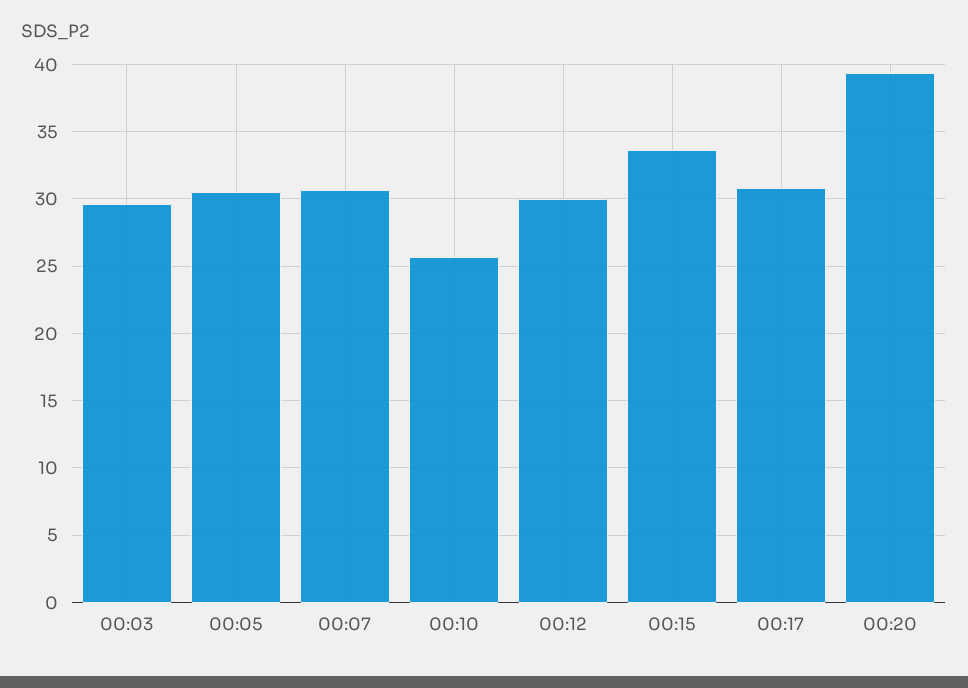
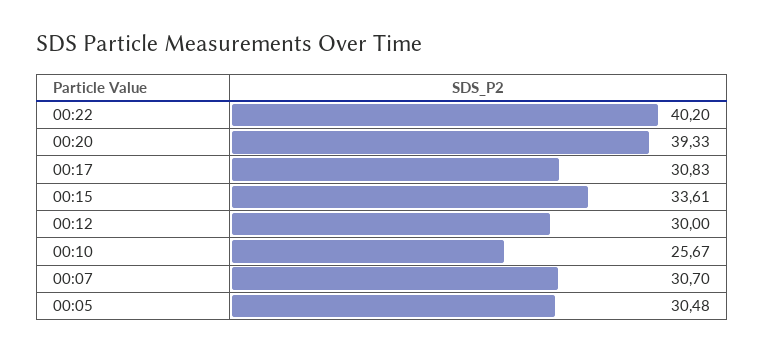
00:03: 29.5 -> none
00:22: none -> 40.2

